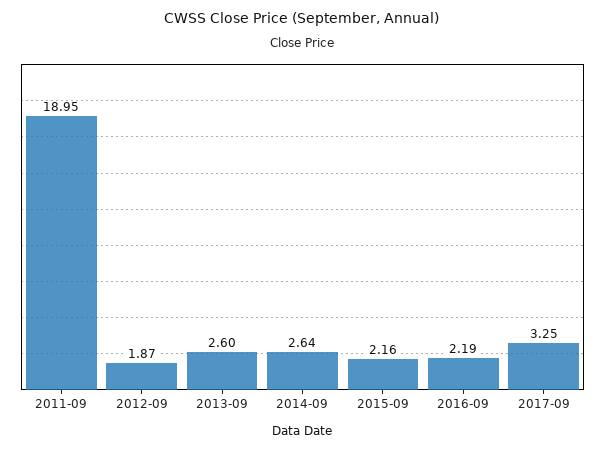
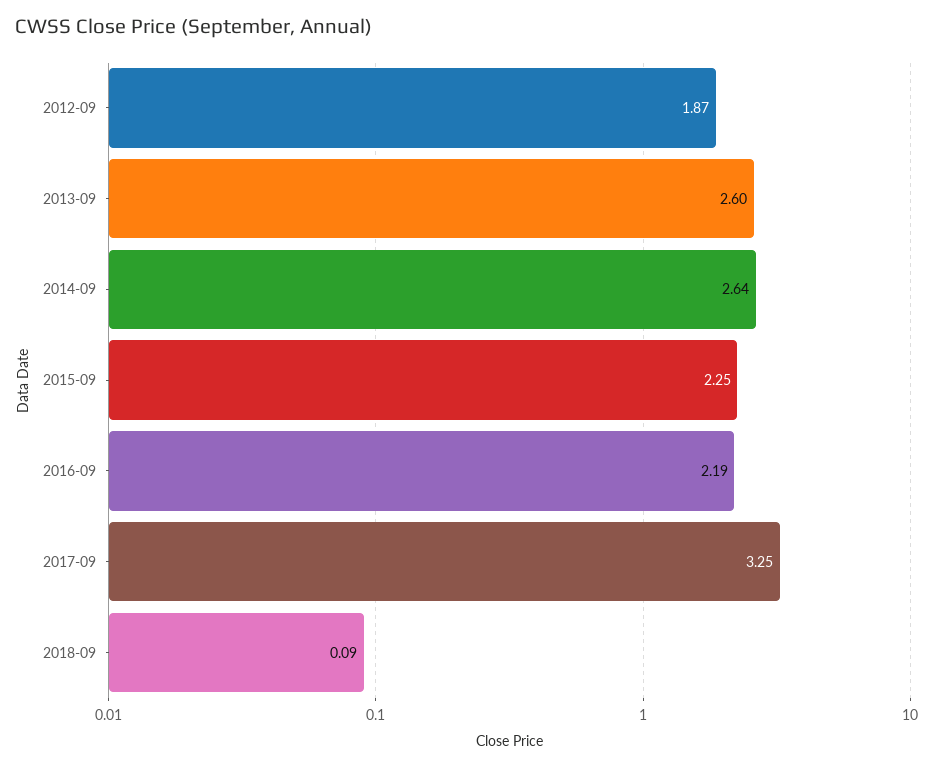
2011-09: 18.95 -> none
2015-09: 2.16 -> 2.25
2018-09: none -> 0.09

